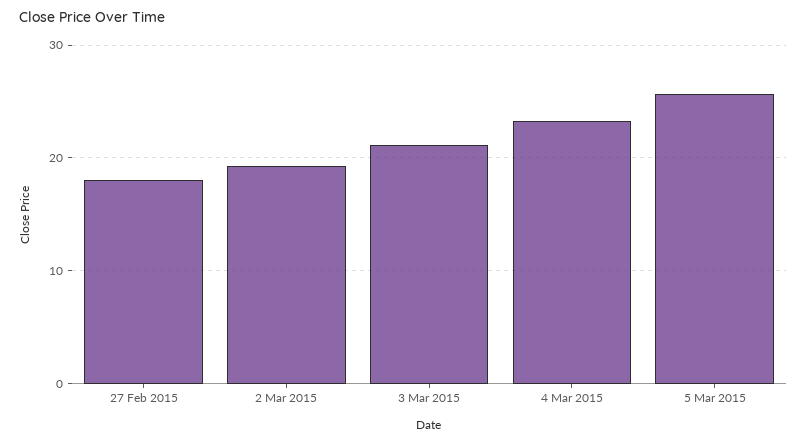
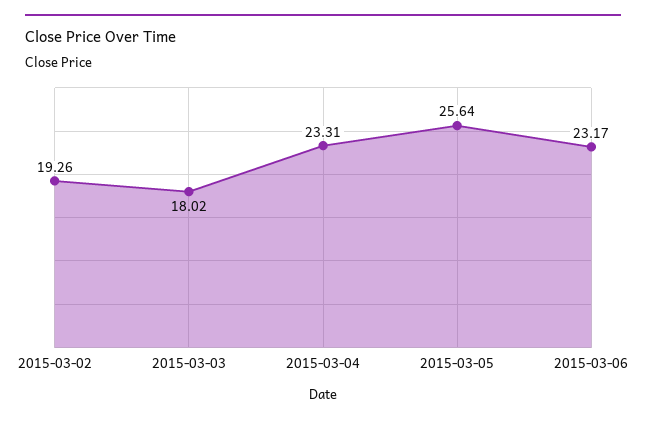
27 Feb 2015: 18 -> none
3 Mar 2015: 21 -> 18.02
2015-03-06: none -> 23.17

